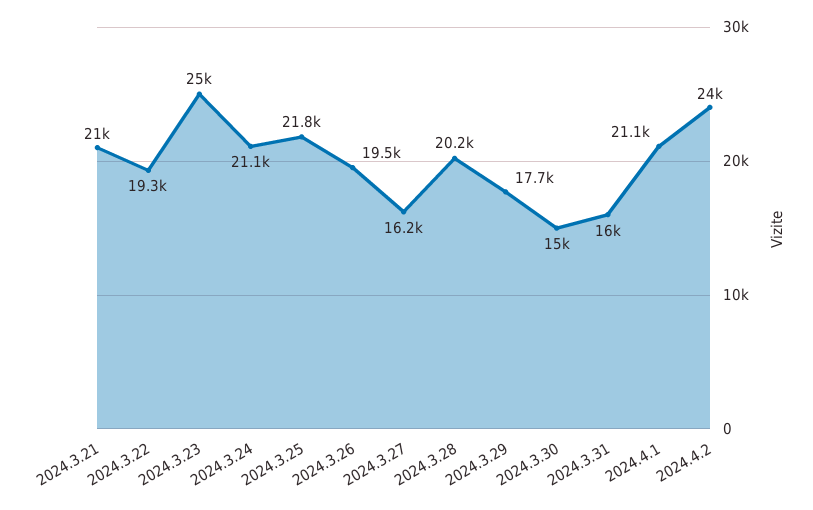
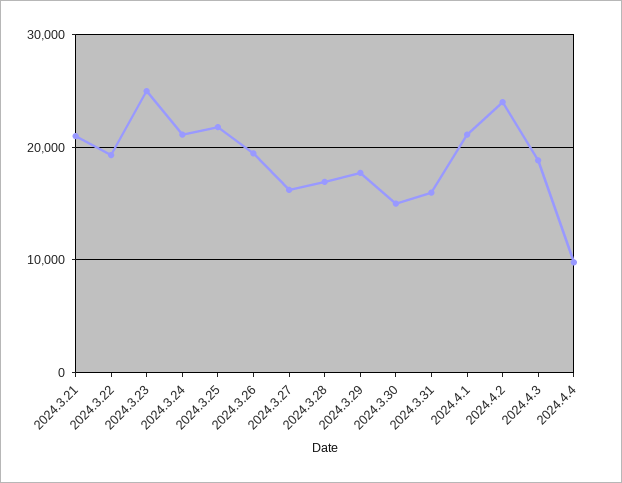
2024.3.28: 20200 -> 17000
2024.4.3: none -> 19000
2024.4.4: none -> 10000

